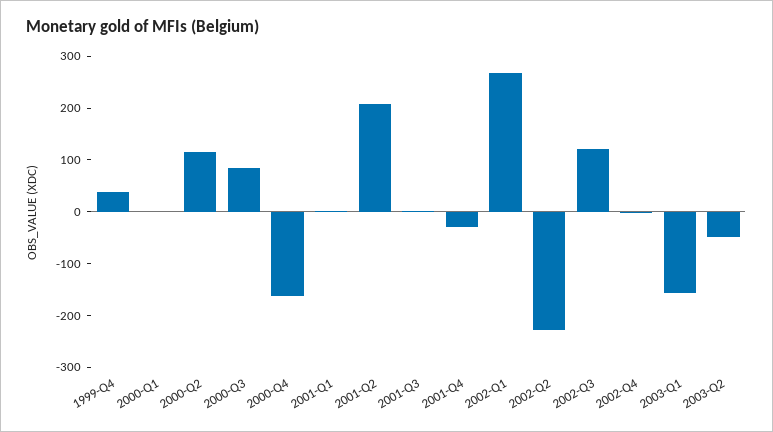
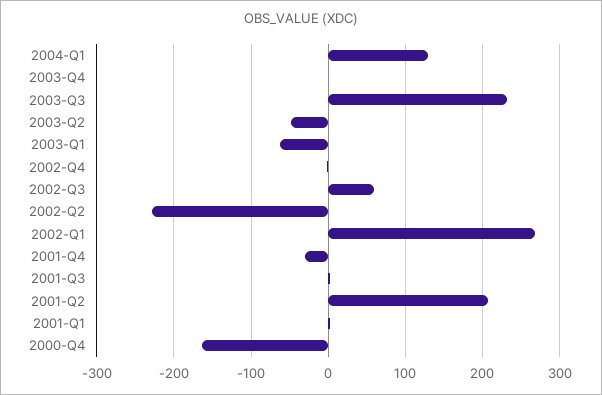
1999-Q4: 40 -> none
2000-Q1: 0 -> none
2000-Q2: 120 -> none
2000-Q3: 80 -> none
2002-Q3: 120 -> 60
2003-Q1: -160 -> -60
2004-Q1: none -> 130
2003-Q4: none -> 0
2003-Q3: none -> 230

